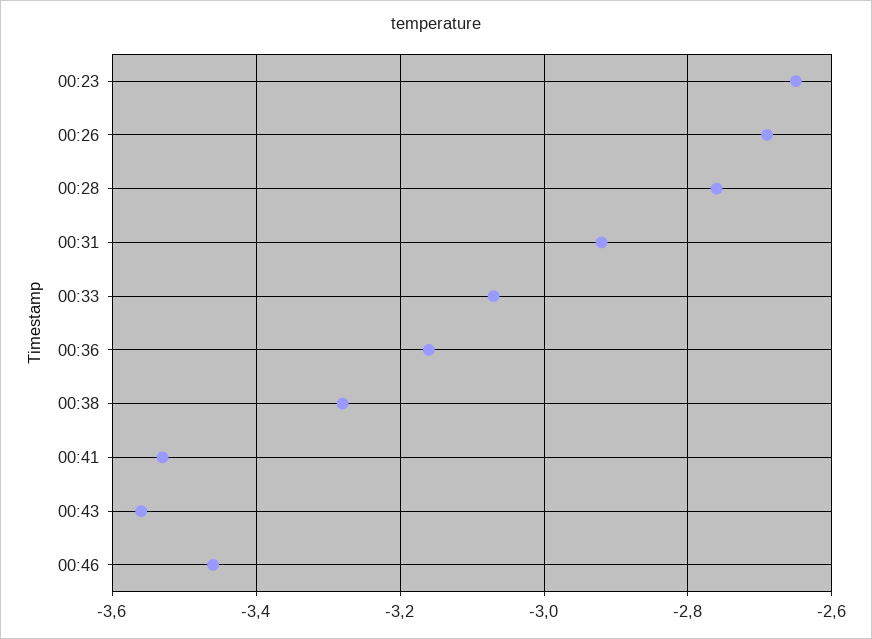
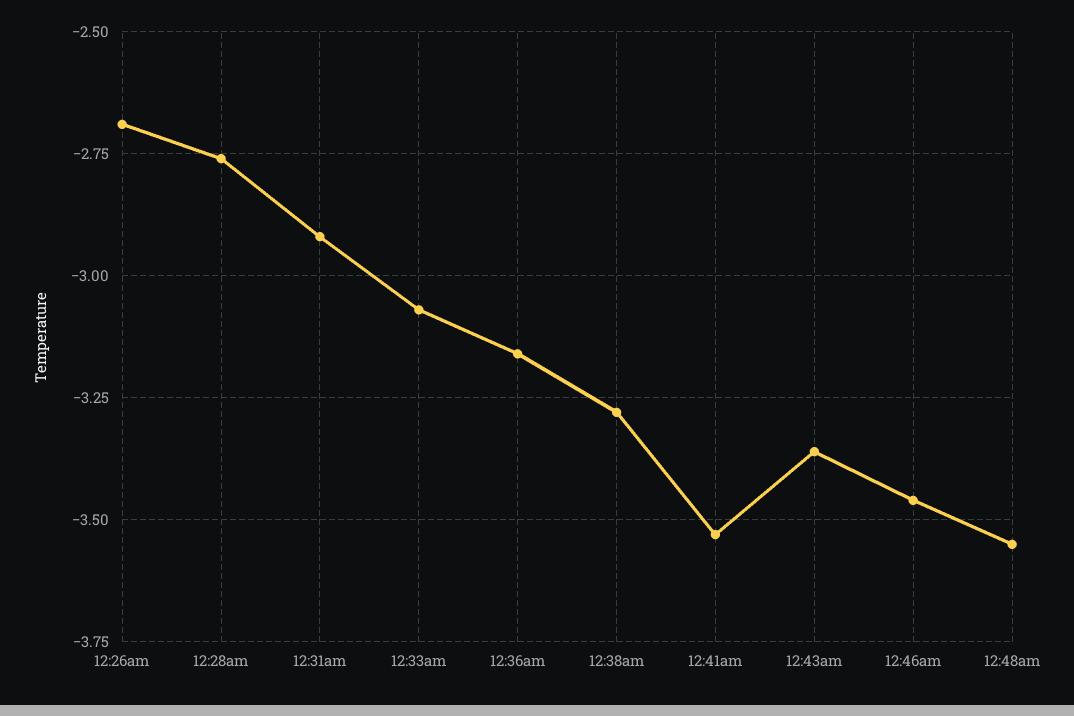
00:23: -2.65 -> none
00:43: -3.55 -> -3.35
12:48am: none -> -3.55

